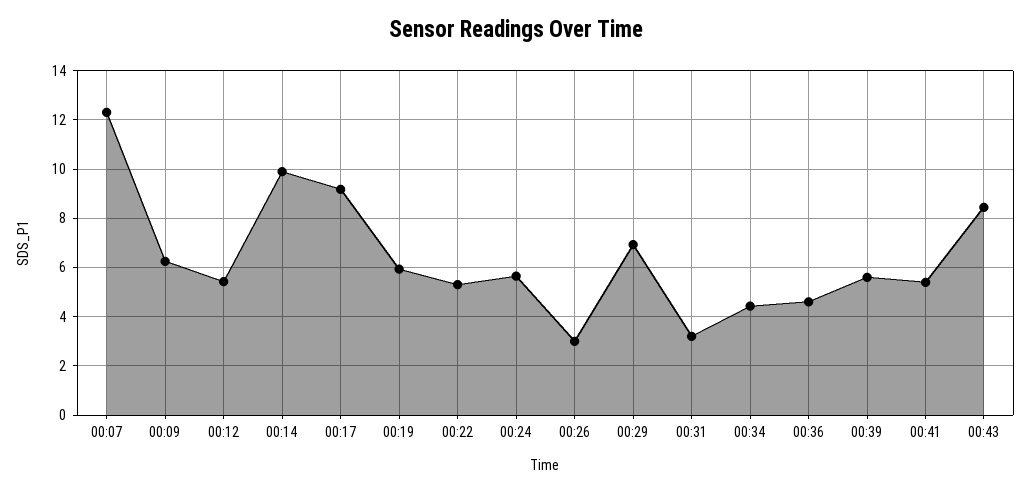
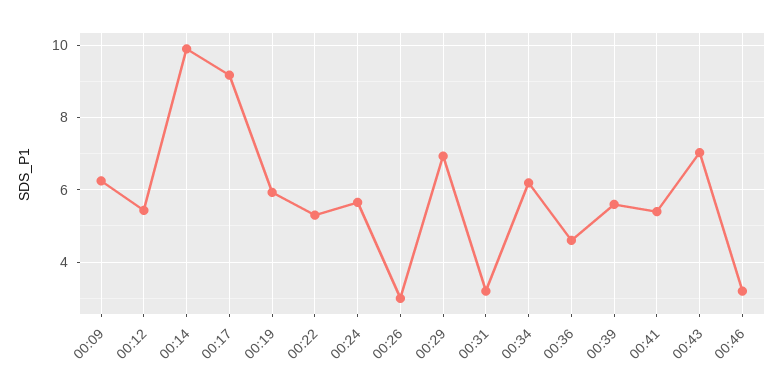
00:07: 12.25 -> none
00:34: 4.5 -> 6.2
00:43: 8.5 -> 7
00:46: none -> 3.2

